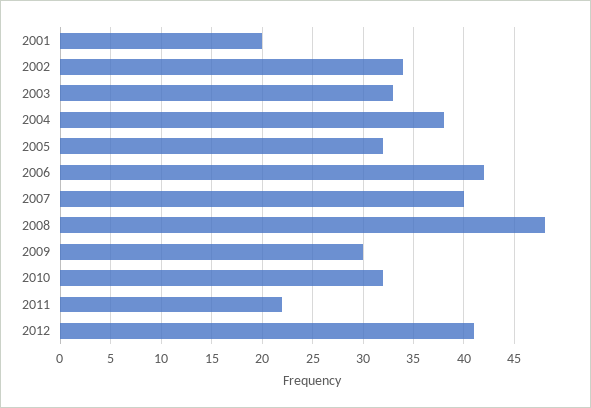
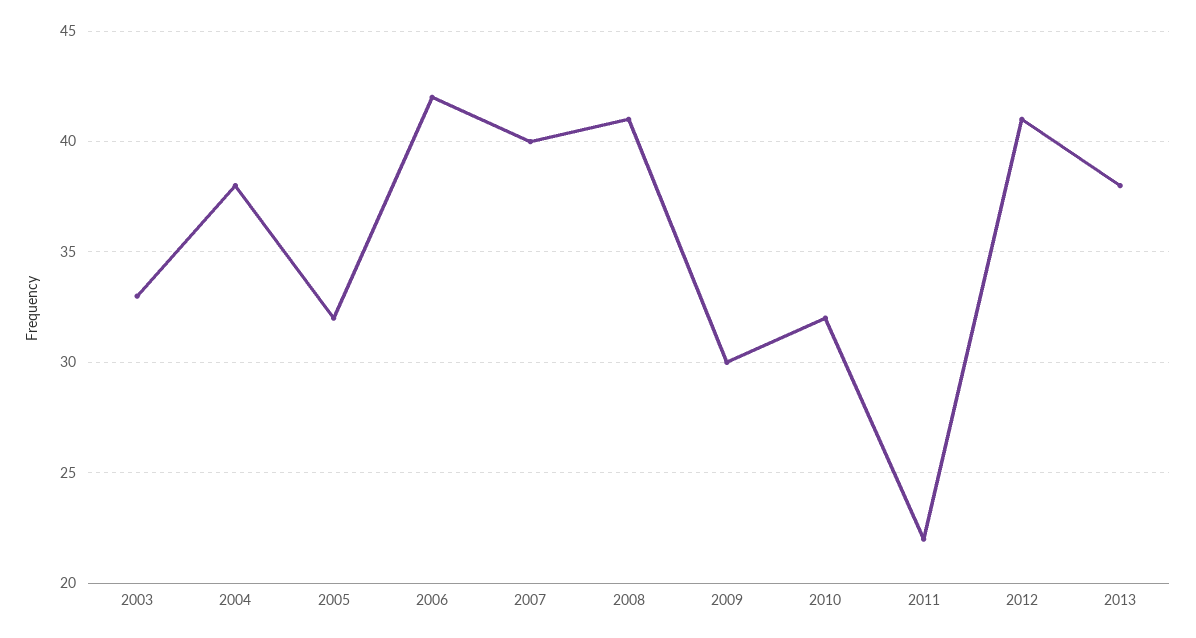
2001: 20 -> none
2002: 34 -> none
2008: 48 -> 41
2013: none -> 38

